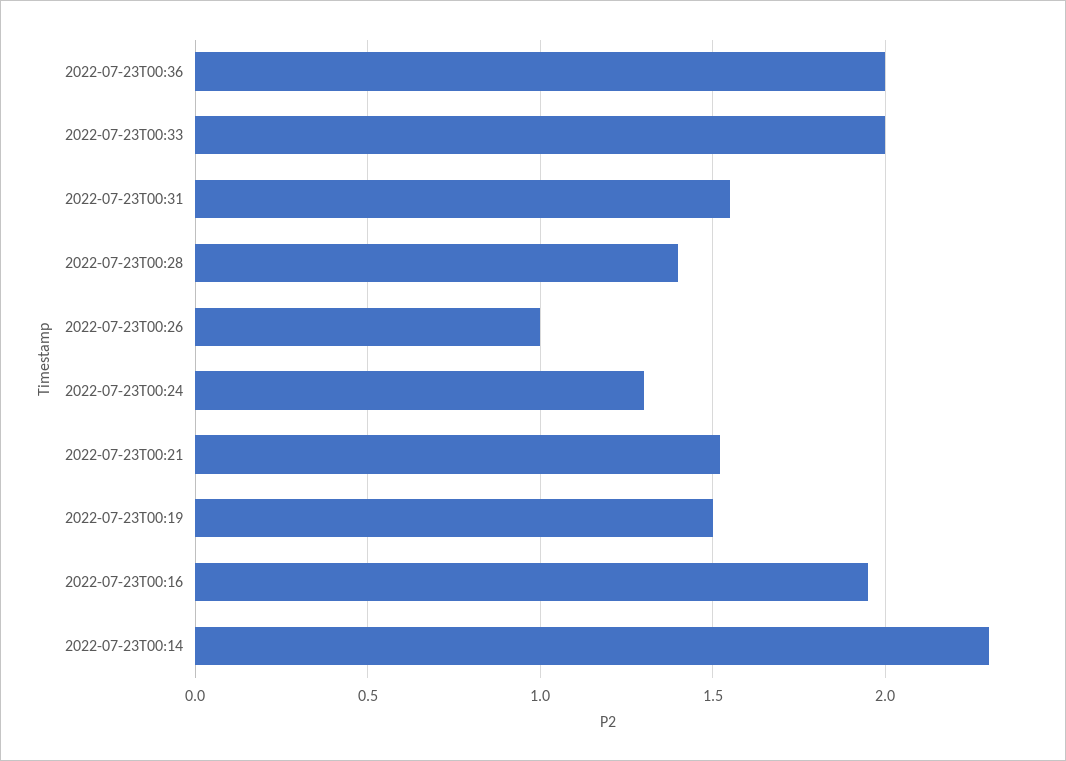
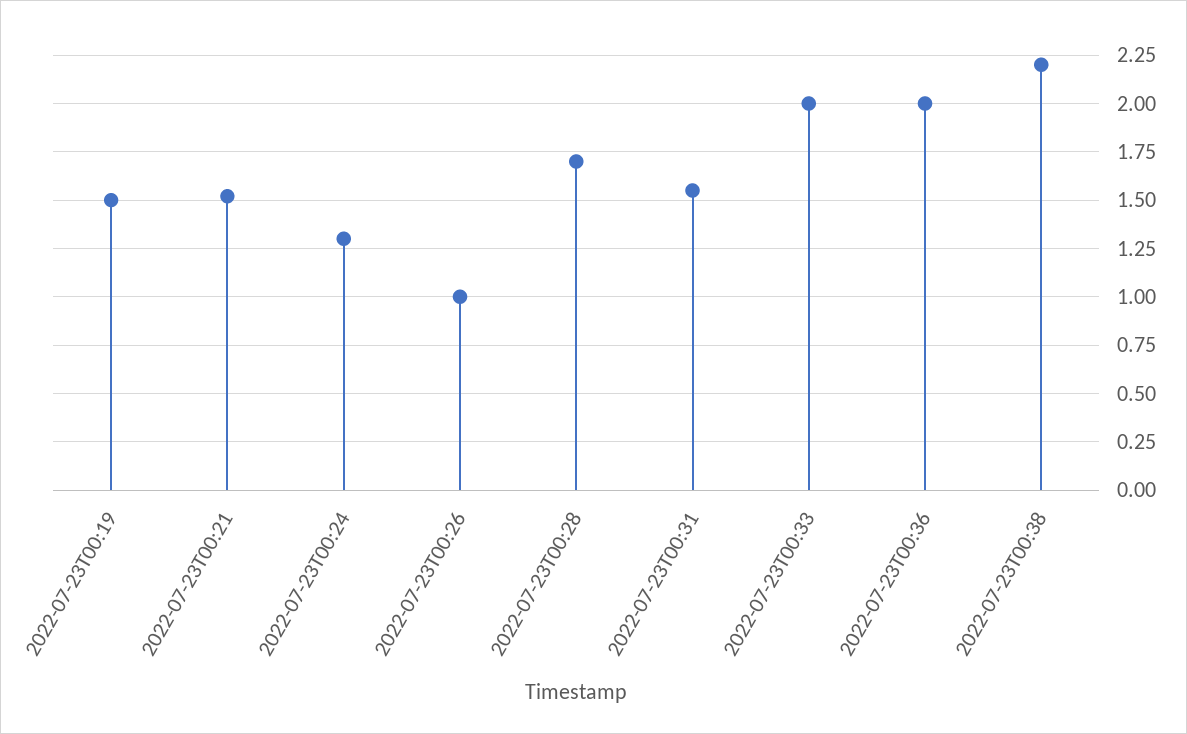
2022-07-23T00:28: 1.4 -> 1.7
2022-07-23T00:16: 1.95 -> none
2022-07-23T00:14: 2.3 -> none
2022-07-23T00:38: none -> 2.2

